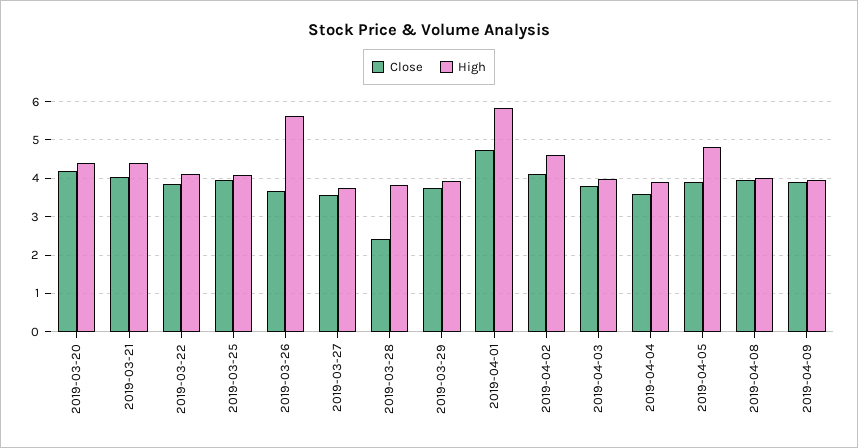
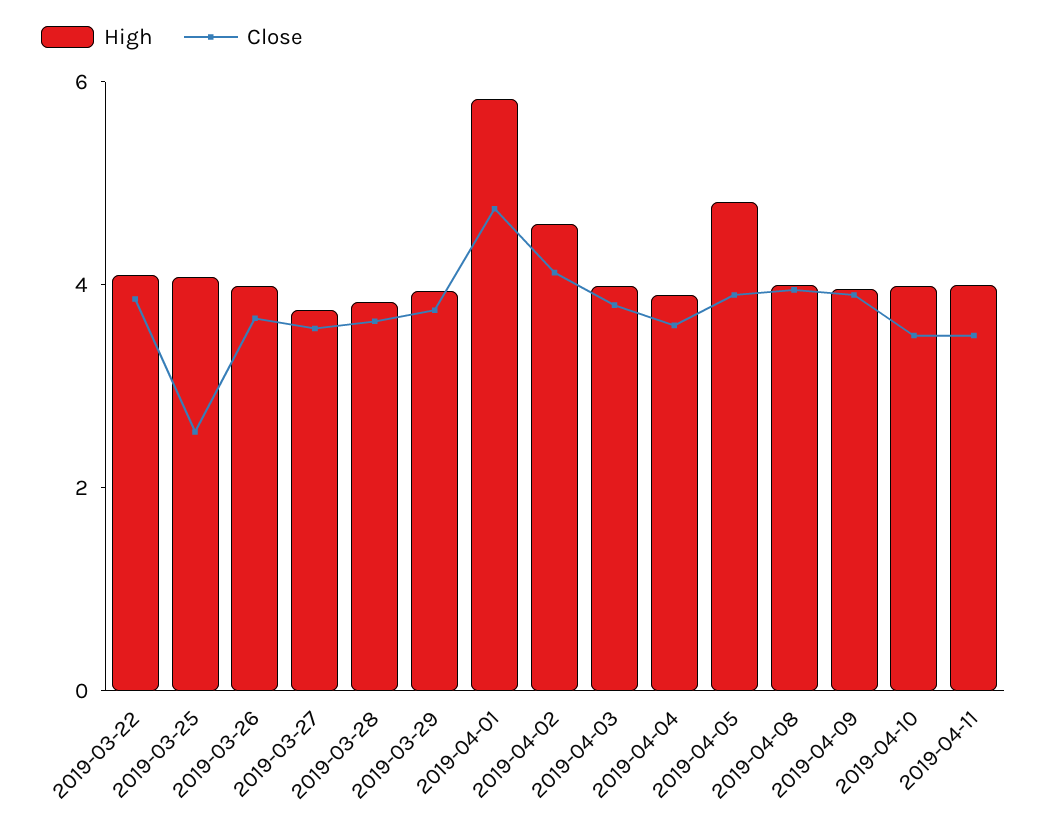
Close, 2019-03-20: 4.2 -> none
High, 2019-03-20: 4.4 -> none
Close, 2019-03-21: 4 -> none
High, 2019-03-21: 4.4 -> none
Close, 2019-03-25: 4 -> 2.5
High, 2019-03-26: 5.6 -> 4
Close, 2019-03-28: 2.4 -> 3.5
High, 2019-04-10: none -> 4
Close, 2019-04-10: none -> 3.5
High, 2019-04-11: none -> 4
Close, 2019-04-11: none -> 3.5

